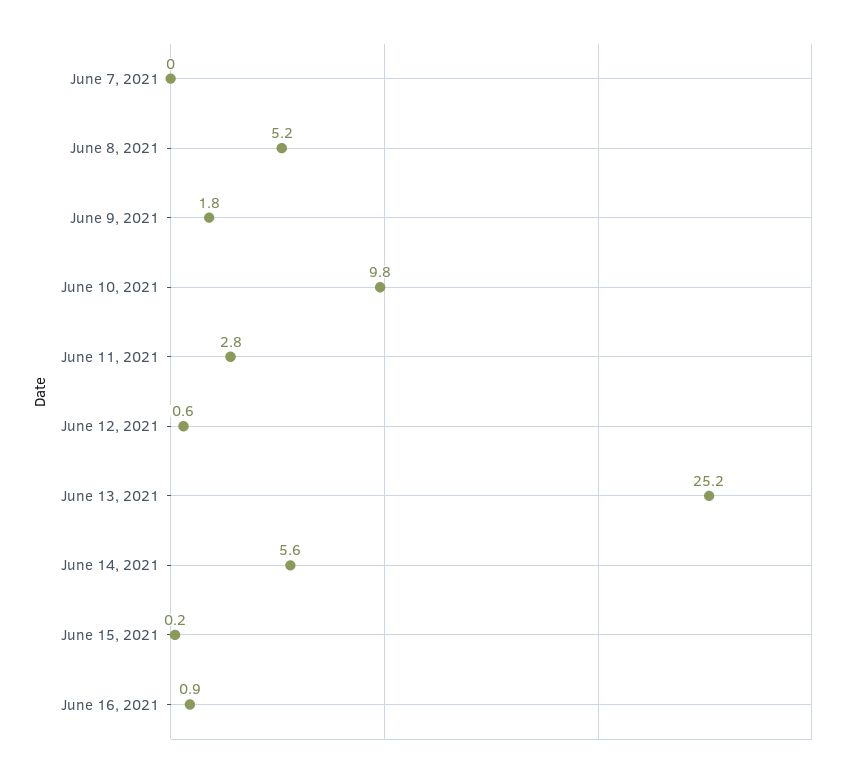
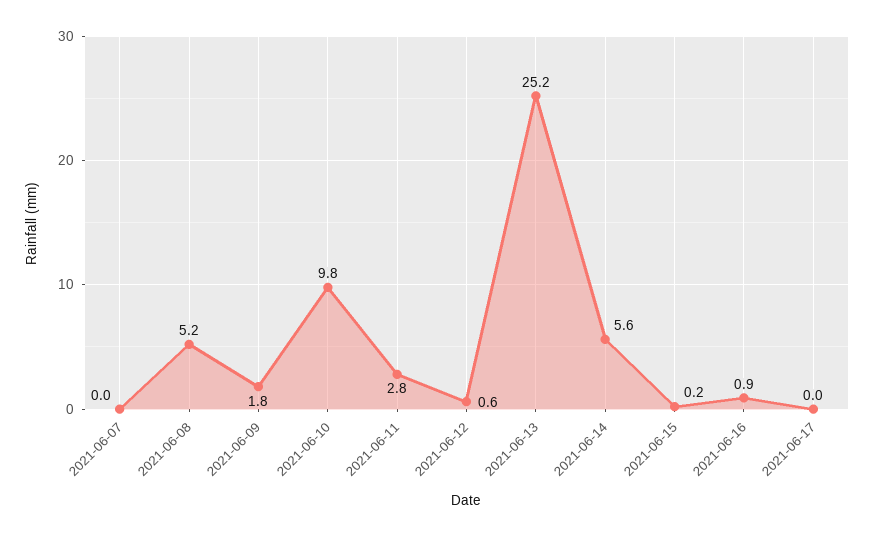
2021-06-17: none -> 0

